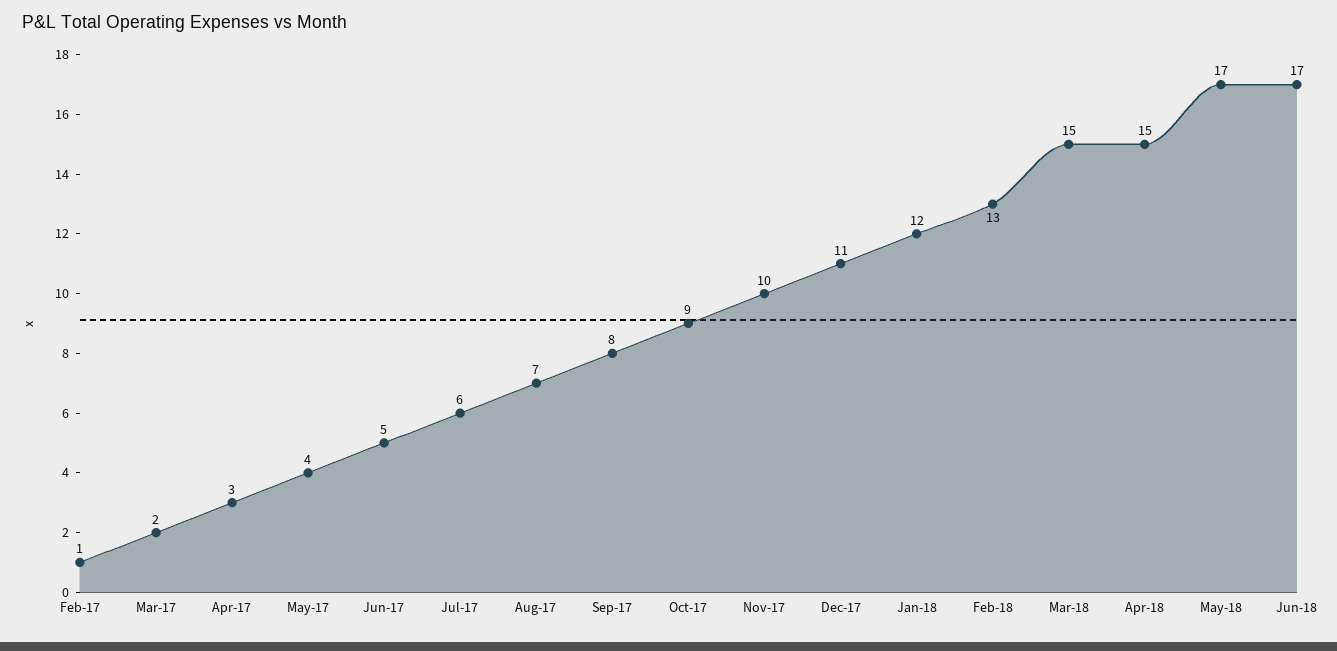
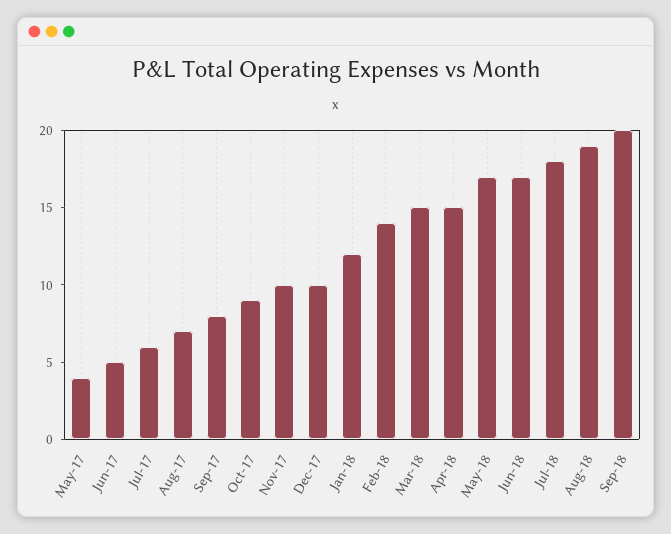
Feb-17: 1 -> none
Mar-17: 2 -> none
Apr-17: 3 -> none
Dec-17: 11 -> 10
Feb-18: 13 -> 14
Jul-18: none -> 18
Aug-18: none -> 19
Sep-18: none -> 20

